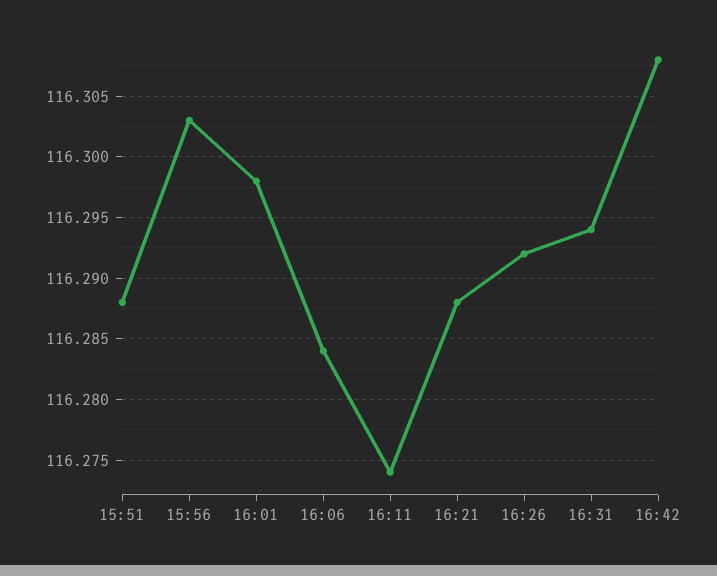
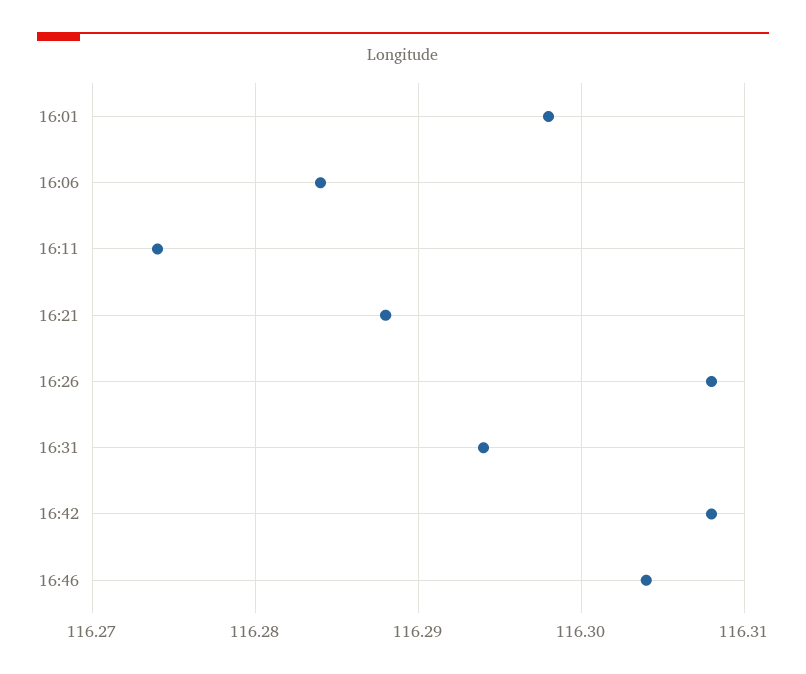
15:51: 116.288 -> none
15:56: 116.303 -> none
16:26: 116.292 -> 116.308
16:46: none -> 116.304

